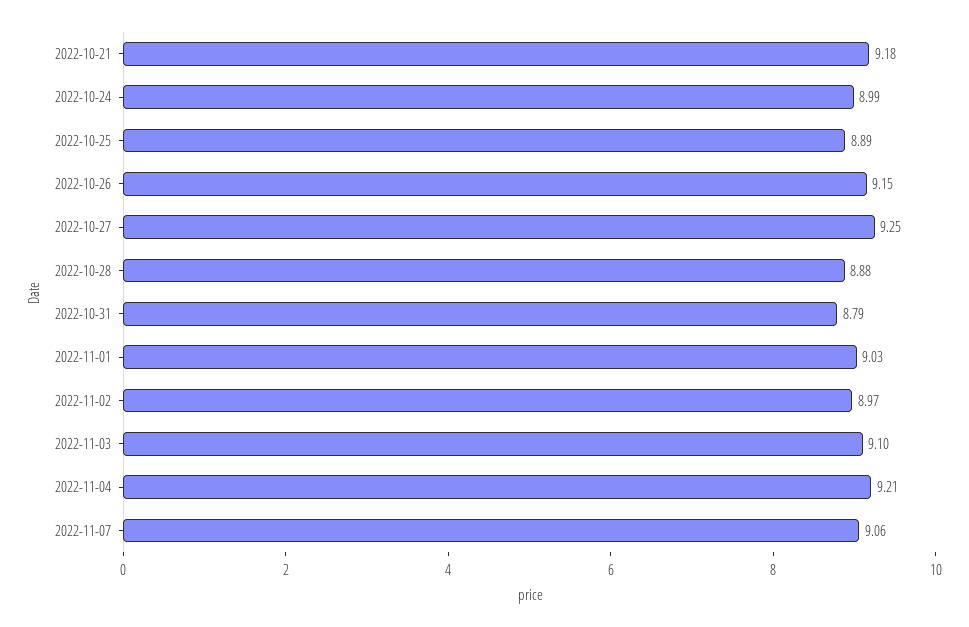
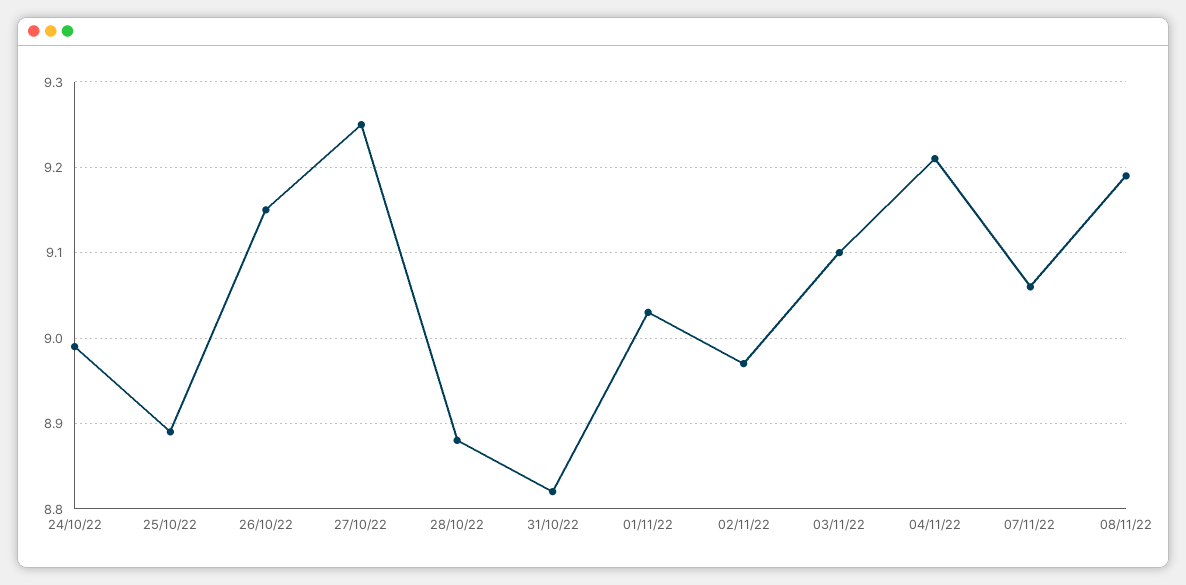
2022-10-21: 9.18 -> none
2022-10-31: 8.79 -> 8.82
08/11/22: none -> 9.19

